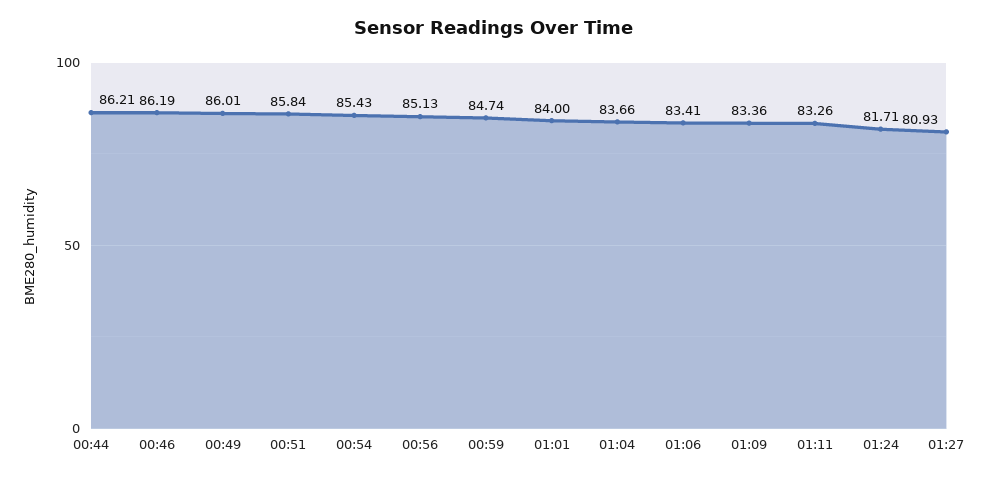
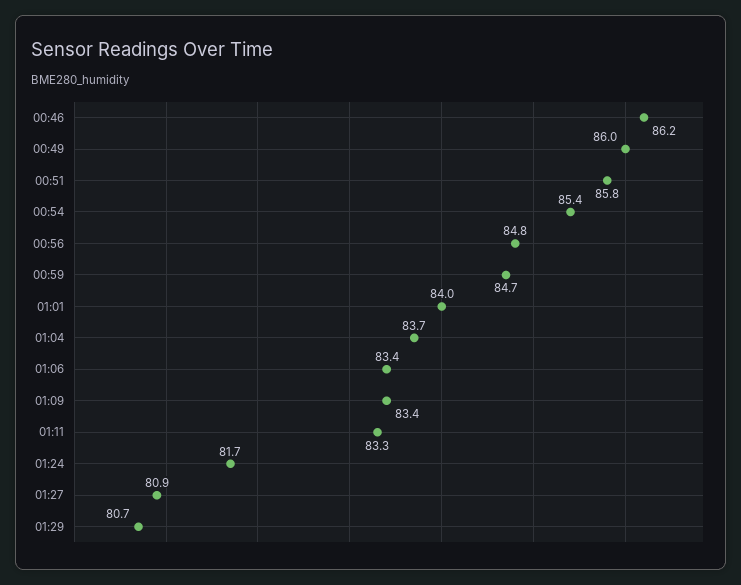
00:44: 86.21 -> none
00:56: 85.13 -> 84.8
01:29: none -> 80.7

